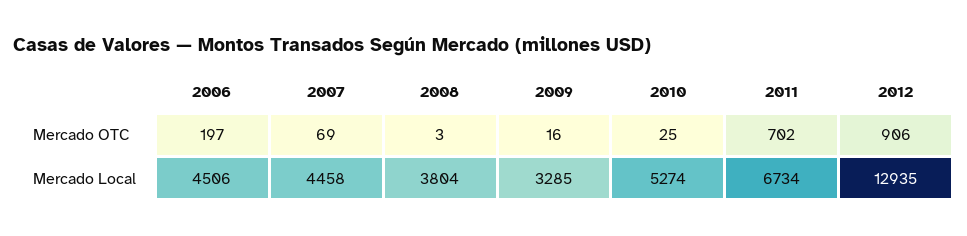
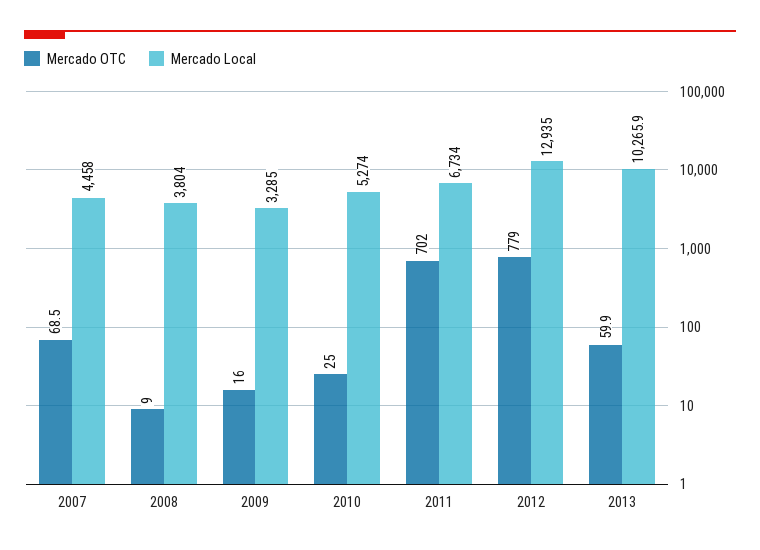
Mercado OTC, 2006: 197 -> none
Mercado OTC, 2008: 3 -> 9
Mercado OTC, 2012: 906 -> 779
Mercado Local, 2006: 4506 -> none
Mercado OTC, 2013: none -> 59.9
Mercado Local, 2013: none -> 10265.9

